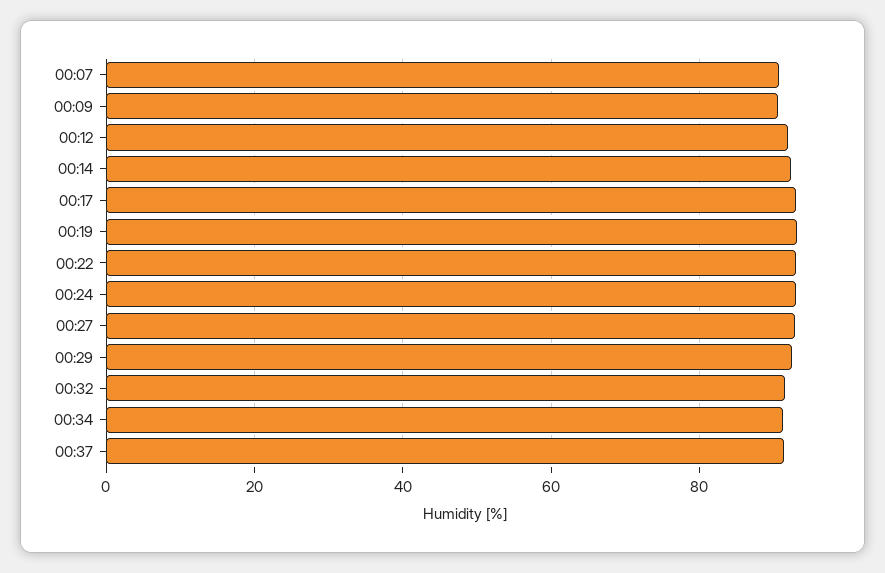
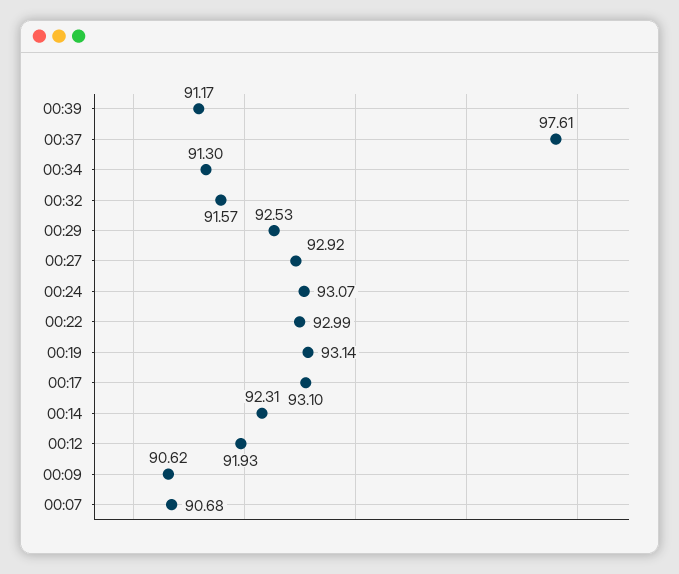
00:37: 92 -> 97.61
00:39: none -> 91.17

